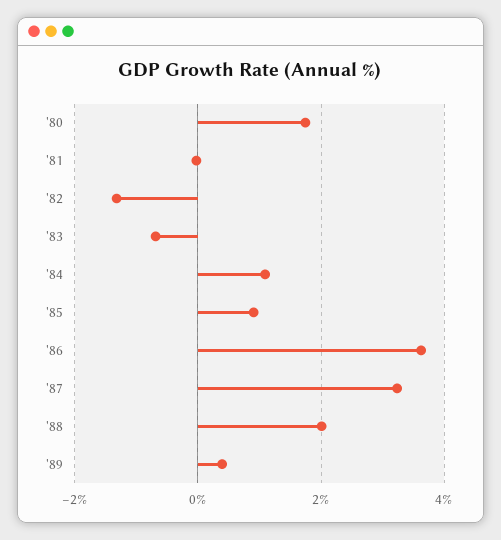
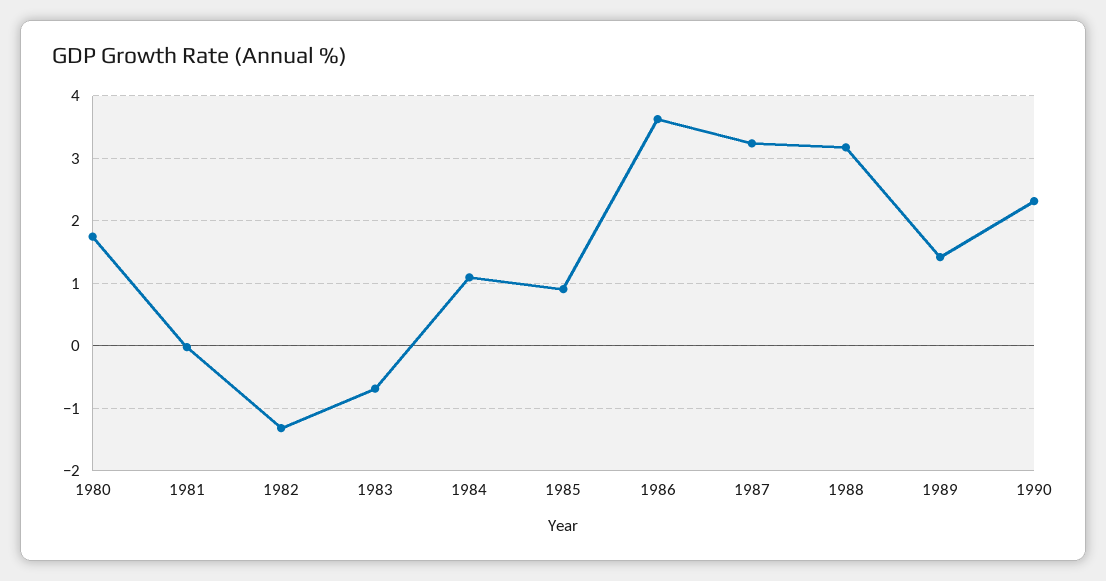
'88: 2 -> 3.2
'89: 0.4 -> 1.4
1990: none -> 2.3

